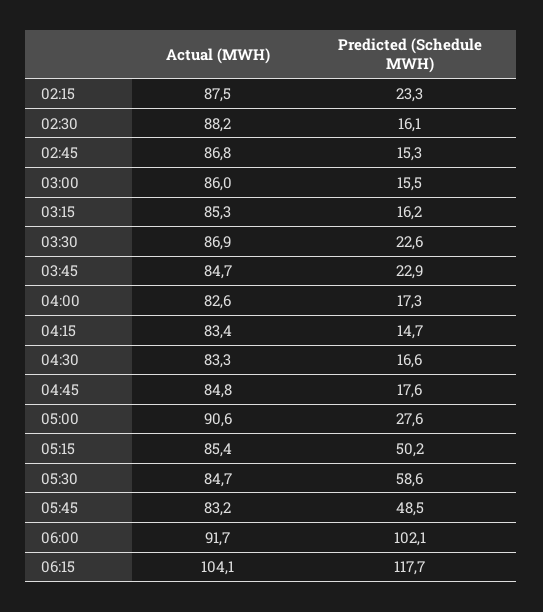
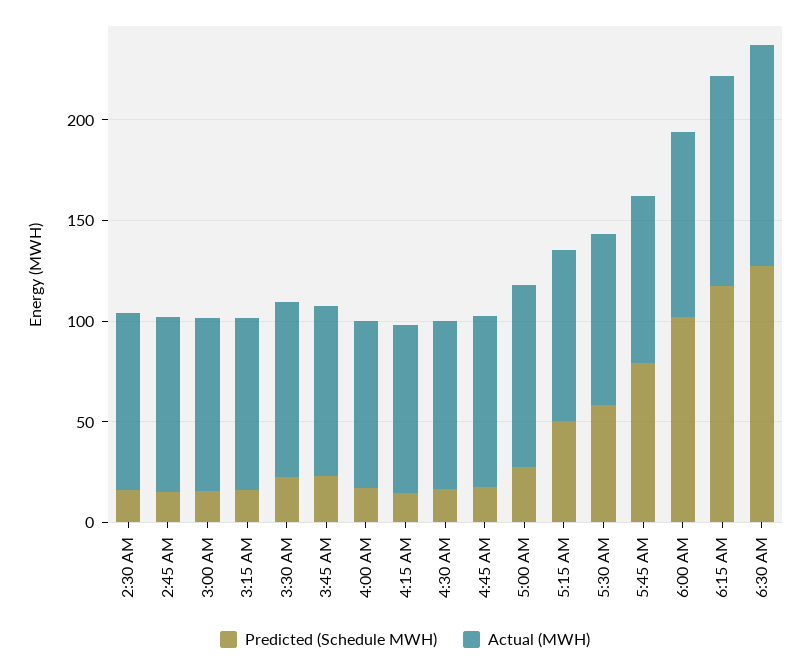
Actual (MWH), 02:15: 87.5 -> none
Predicted (Schedule MWH), 02:15: 23.3 -> none
Predicted (Schedule MWH), 05:45: 48.5 -> 80
Predicted (Schedule MWH), 6:30 AM: none -> 130
Actual (MWH), 6:30 AM: none -> 110

